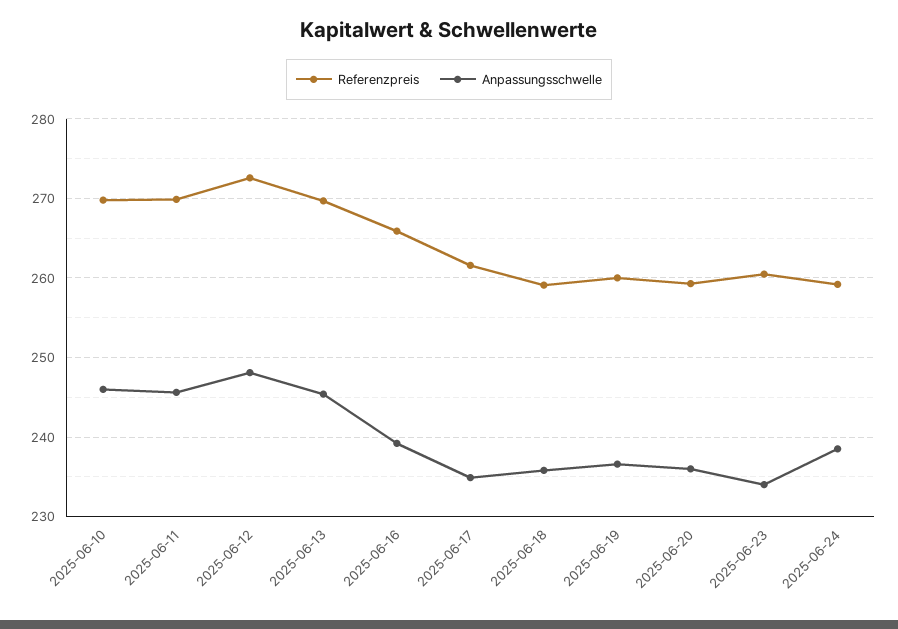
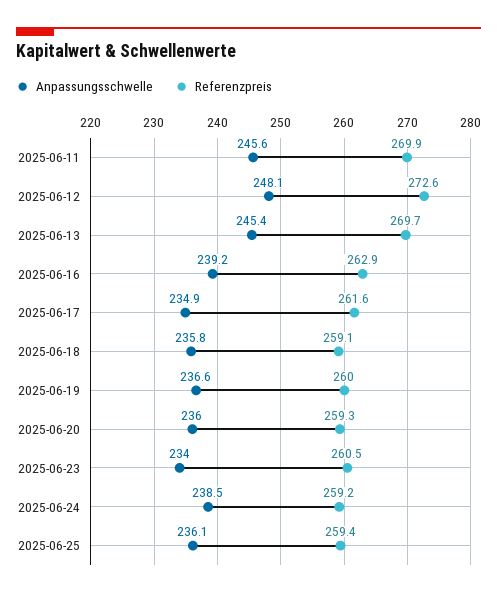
Referenzpreis, 2025-06-10: 270 -> none
Anpassungsschwelle, 2025-06-10: 246 -> none
Referenzpreis, 2025-06-16: 266 -> 262.9
Anpassungsschwelle, 2025-06-25: none -> 236.1
Referenzpreis, 2025-06-25: none -> 259.4

